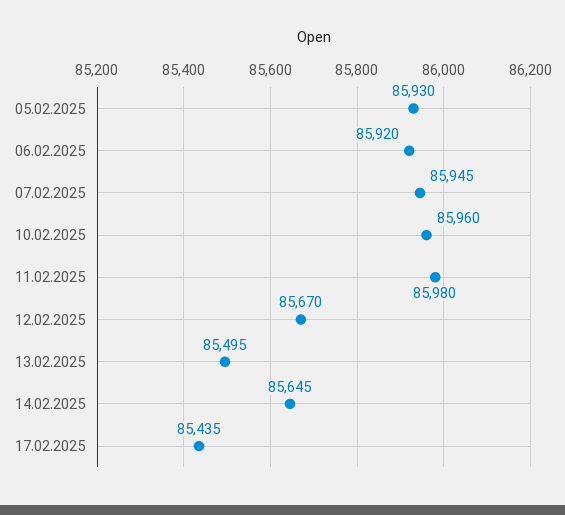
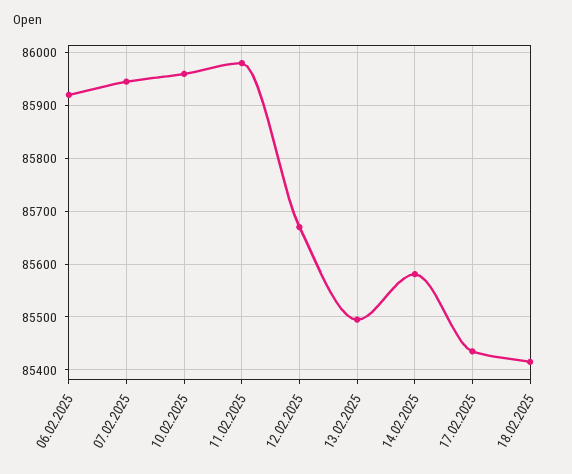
05.02.2025: 85930 -> none
14.02.2025: 85645 -> 85580
18.02.2025: none -> 85420

